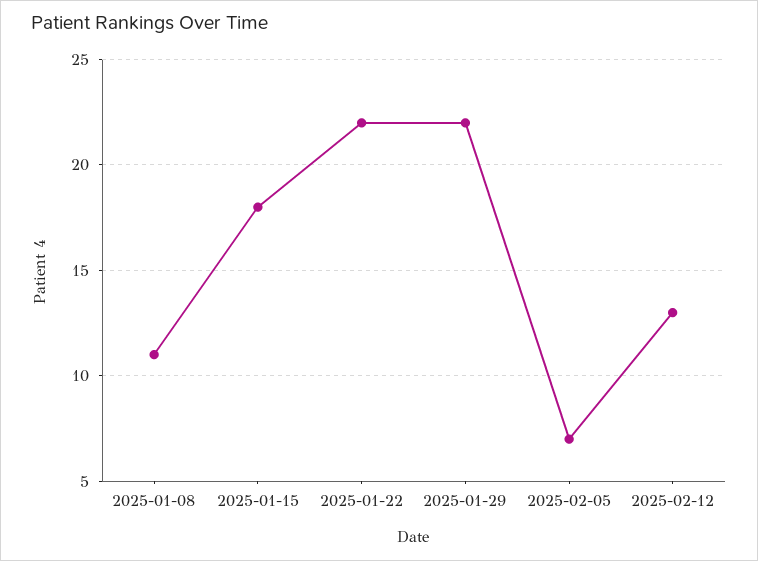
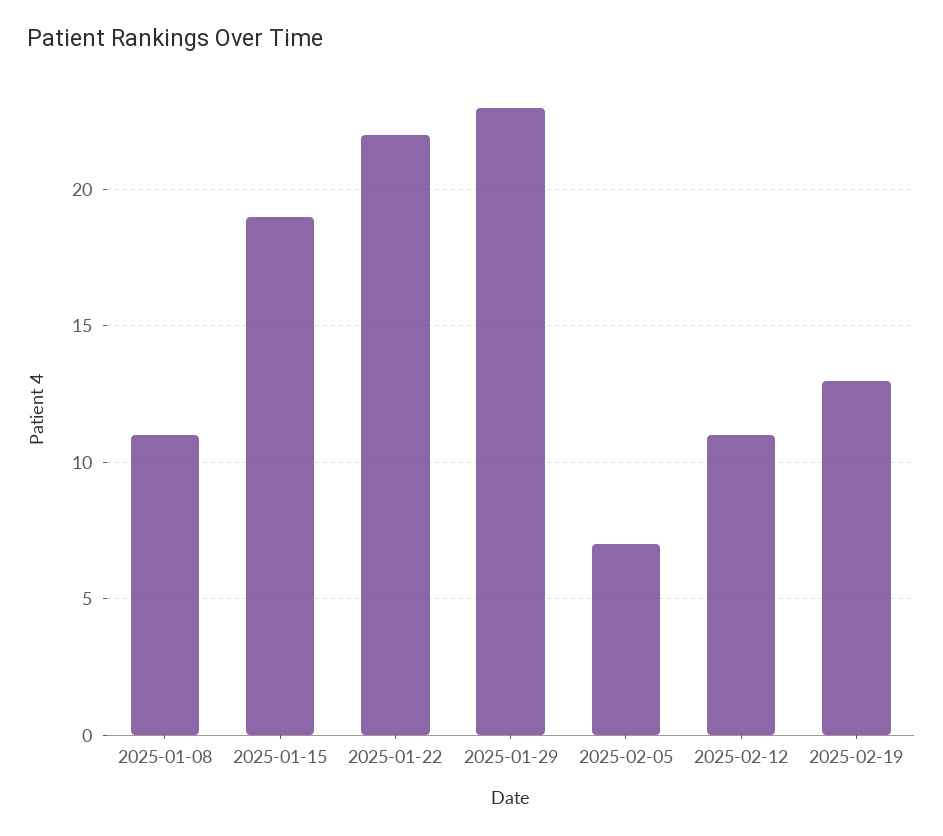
2025-01-15: 18 -> 19
2025-01-29: 22 -> 23
2025-02-12: 13 -> 11
2025-02-19: none -> 13

